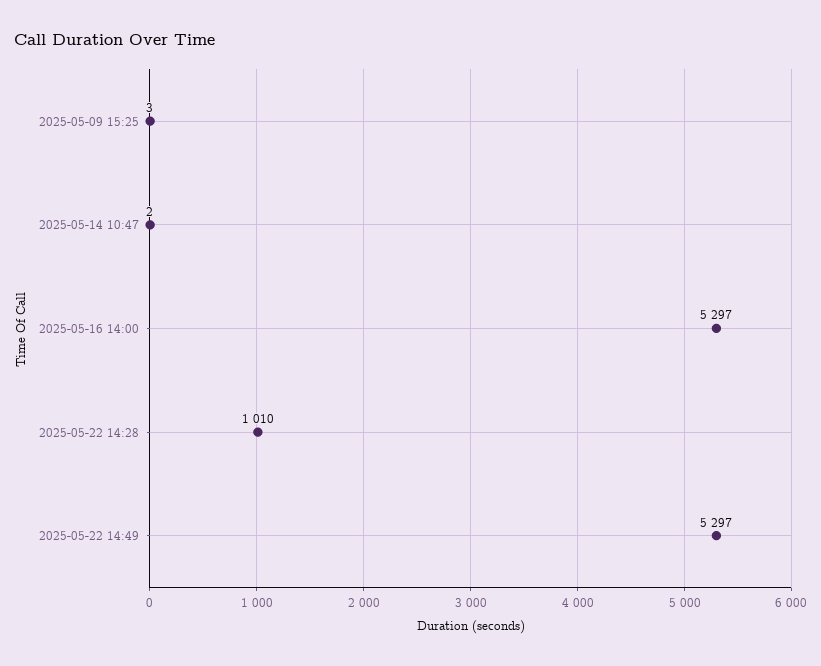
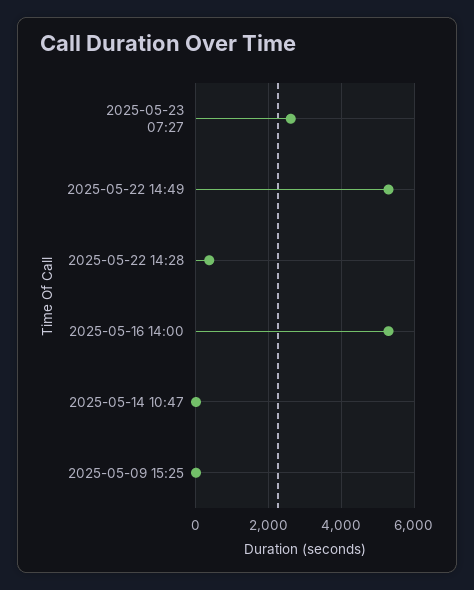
2025-05-22 14:28: 1010 -> 400
2025-05-23 07:27: none -> 2600

